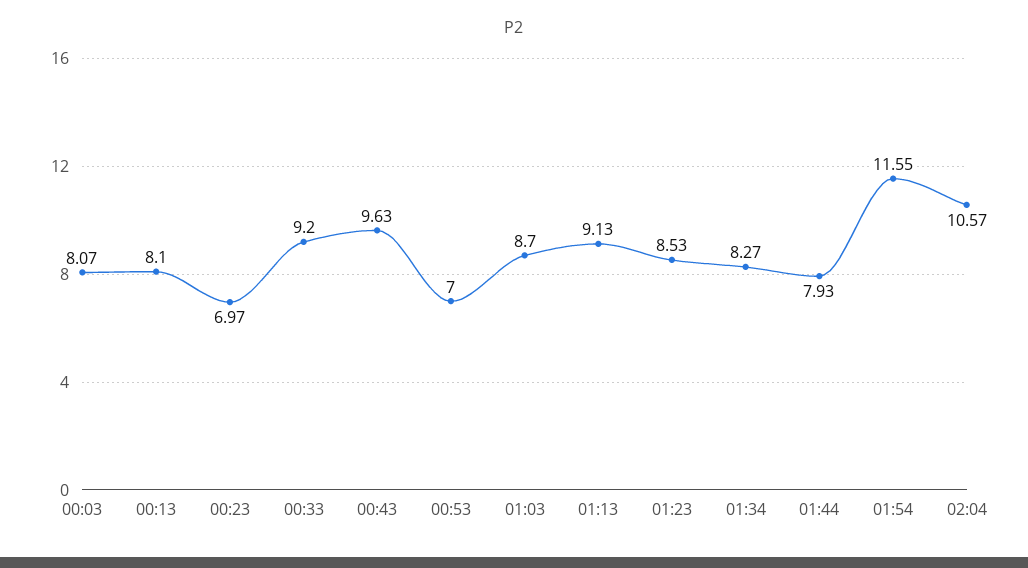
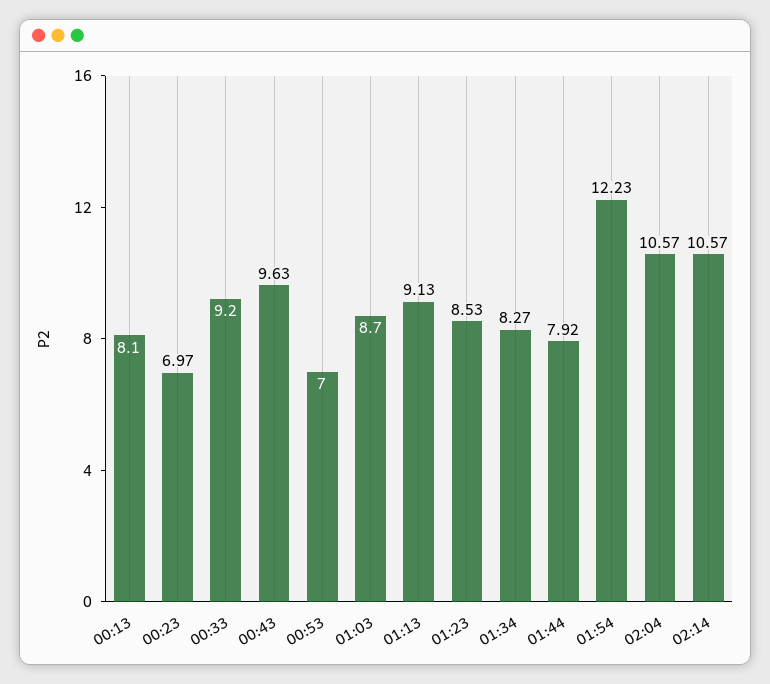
00:03: 8.07 -> none
01:44: 7.93 -> 7.92
01:54: 11.55 -> 12.23
02:14: none -> 10.57

